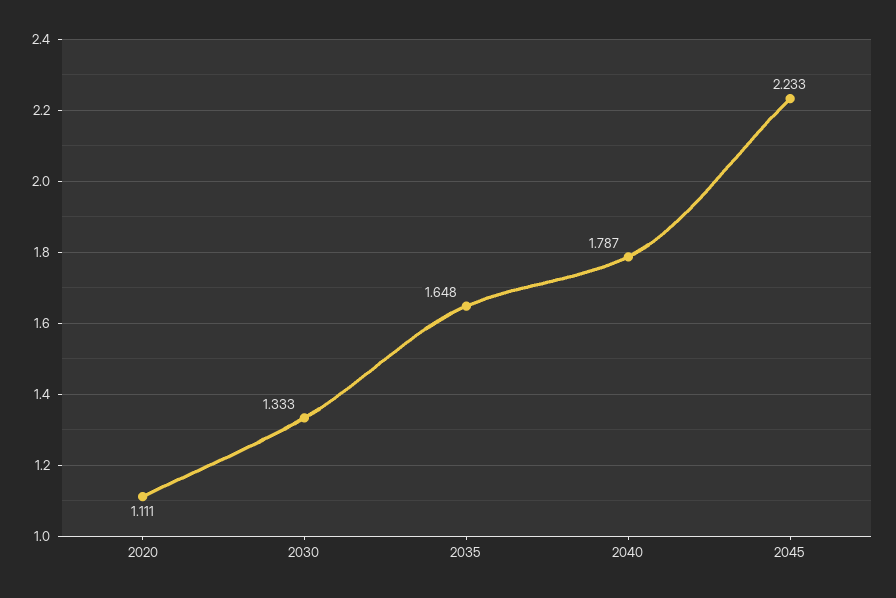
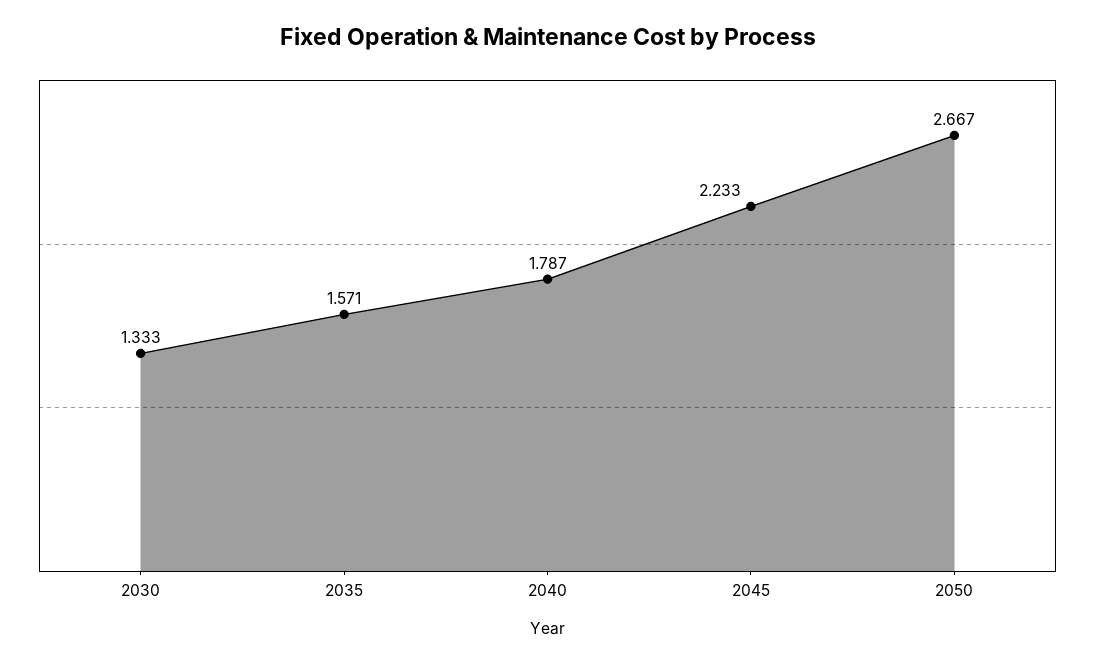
2020: 1.111 -> none
2035: 1.648 -> 1.571
2050: none -> 2.667

